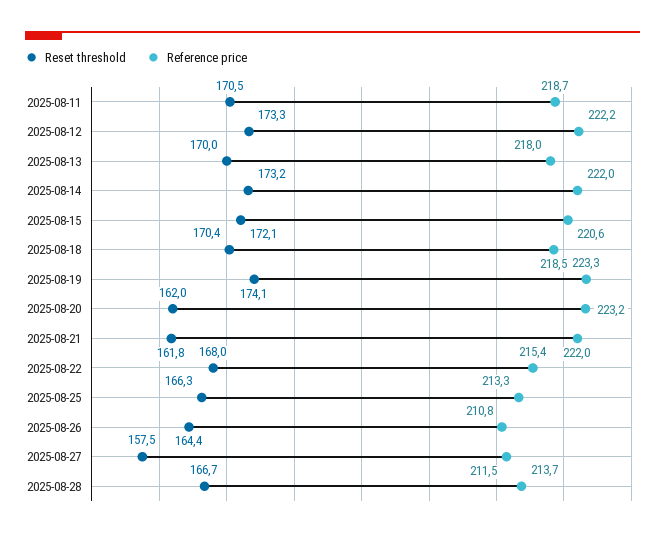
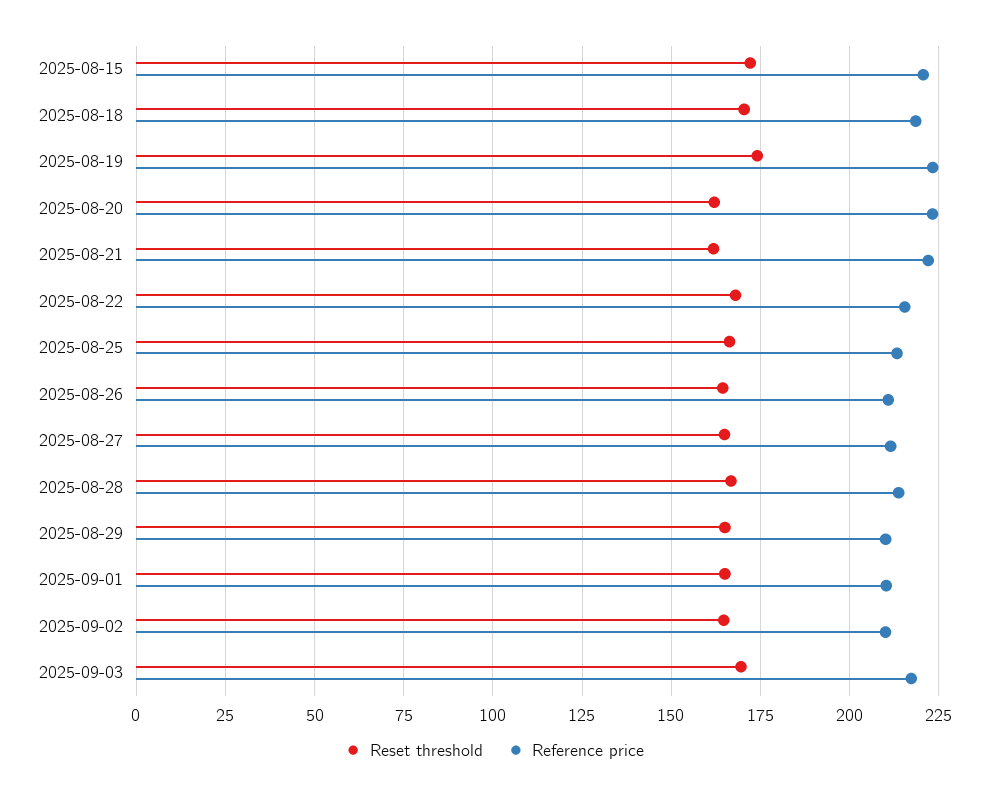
Reset threshold, 2025-08-11: 170.5 -> none
Reference price, 2025-08-11: 218.7 -> none
Reset threshold, 2025-08-12: 173.3 -> none
Reference price, 2025-08-12: 222.2 -> none
Reset threshold, 2025-08-13: 170 -> none
Reference price, 2025-08-13: 218 -> none
Reset threshold, 2025-08-14: 173.2 -> none
Reference price, 2025-08-14: 222 -> none
Reset threshold, 2025-08-27: 157.5 -> 165
Reset threshold, 2025-08-29: none -> 165
Reference price, 2025-08-29: none -> 210
Reset threshold, 2025-09-01: none -> 165
Reference price, 2025-09-01: none -> 210
Reset threshold, 2025-09-02: none -> 165
Reference price, 2025-09-02: none -> 210
Reset threshold, 2025-09-03: none -> 170
Reference price, 2025-09-03: none -> 217.5

